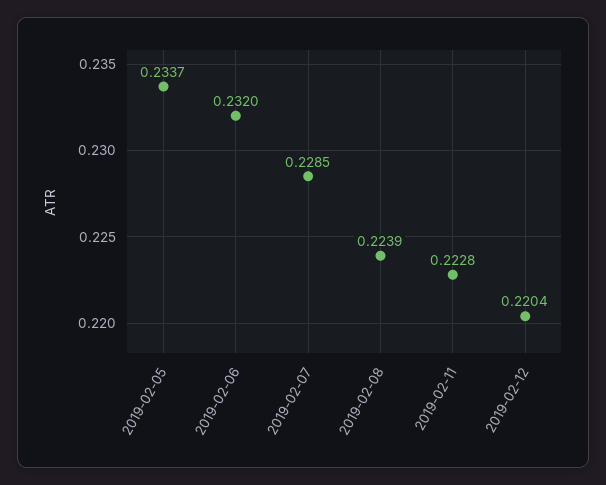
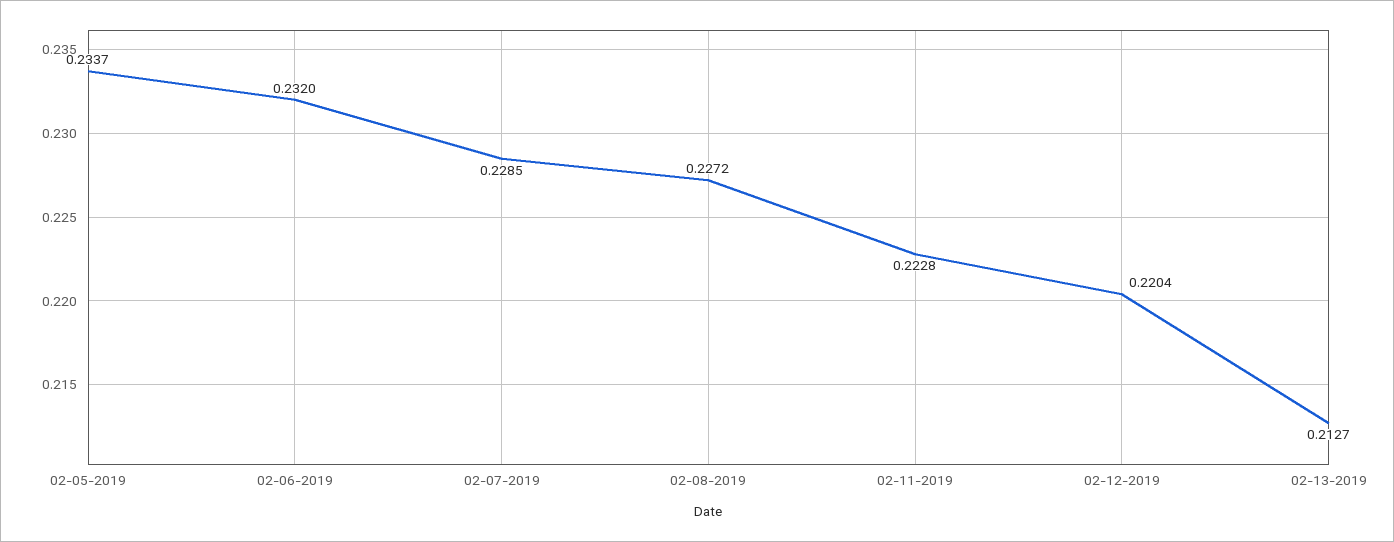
2019-02-08: 0.2239 -> 0.2272
02-13-2019: none -> 0.2127

